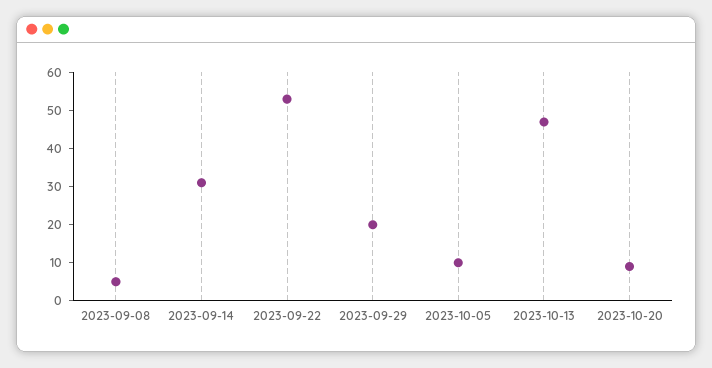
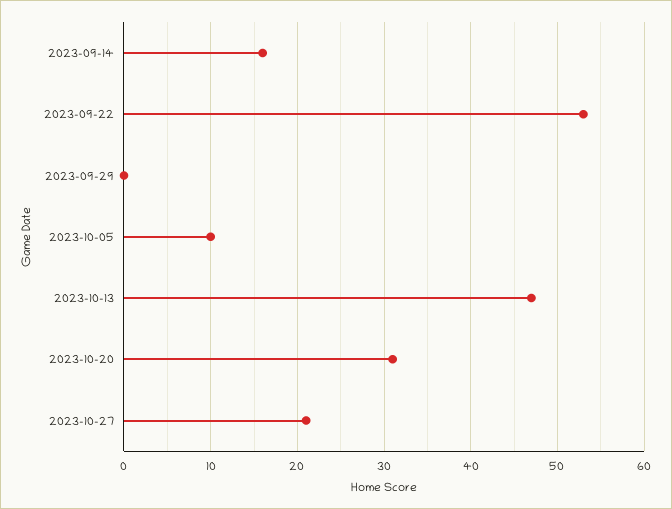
2023-09-08: 5 -> none
2023-09-14: 30 -> 16
2023-09-29: 20 -> 0
2023-10-20: 10 -> 31
2023-10-27: none -> 21

